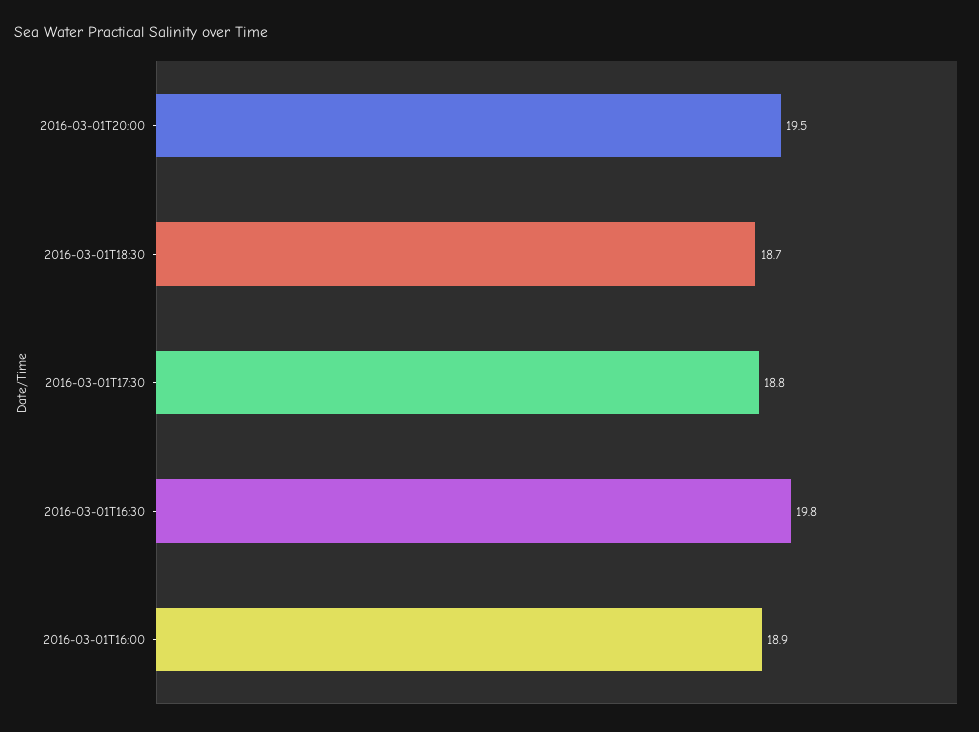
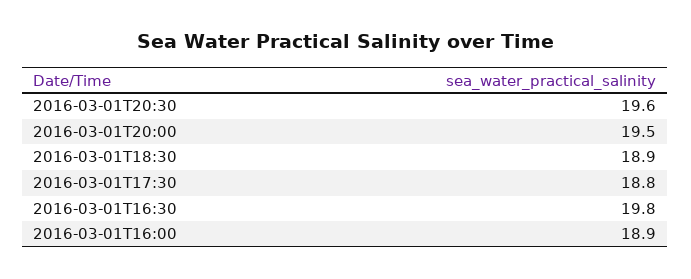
2016-03-01T18:30: 18.7 -> 18.9
2016-03-01T20:30: none -> 19.6

